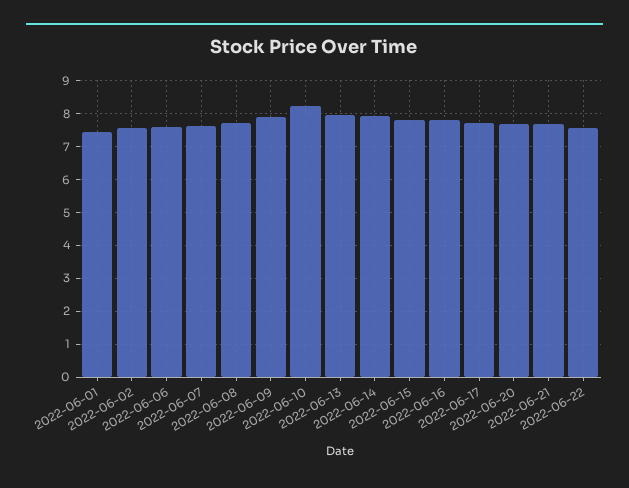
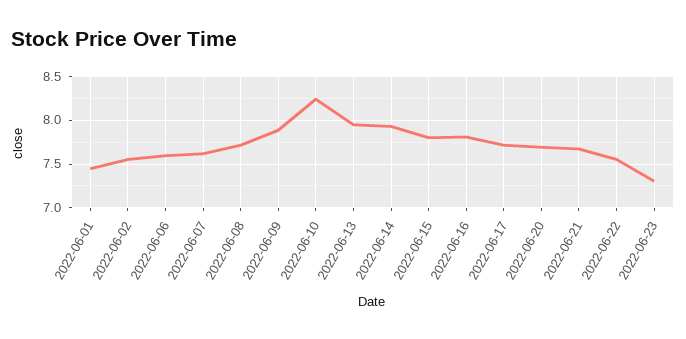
2022-06-23: none -> 7.3

